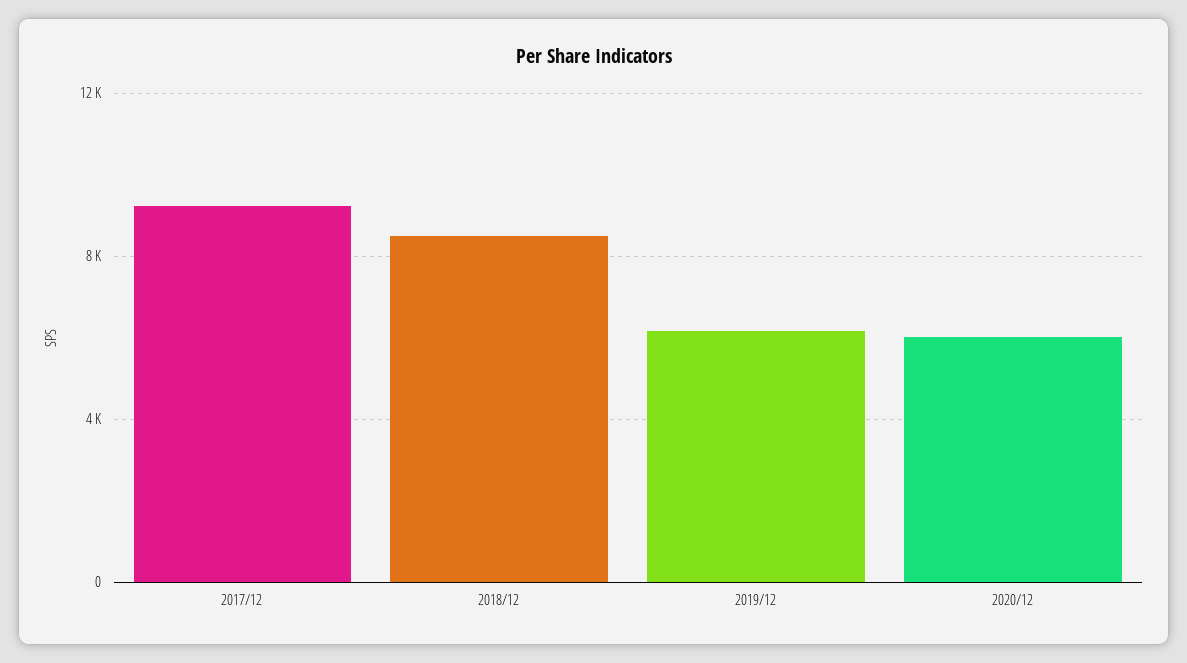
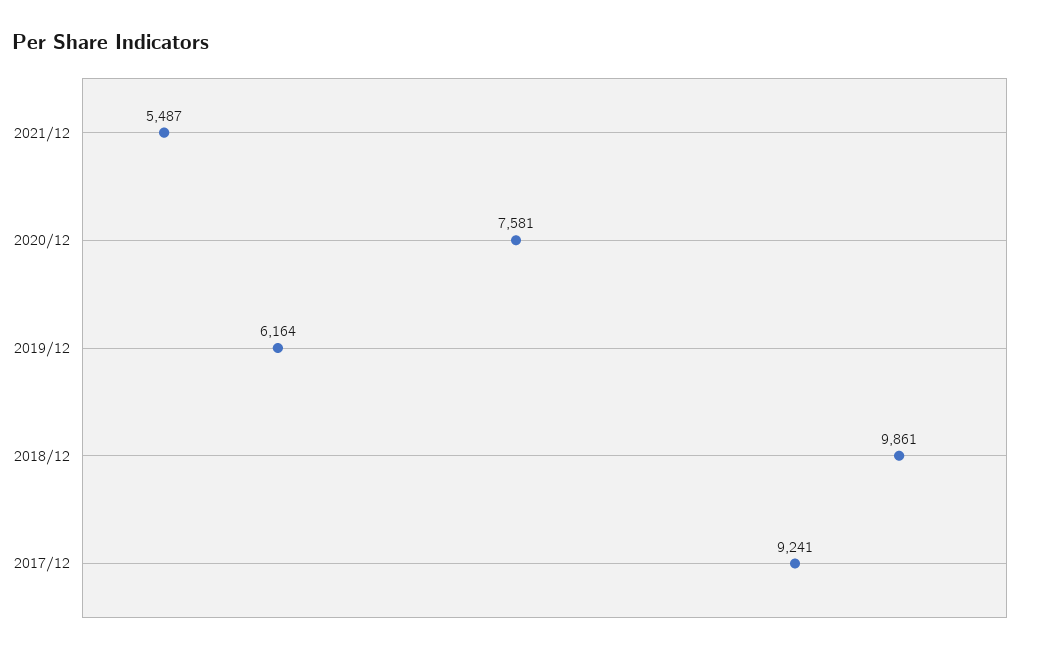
2018/12: 8500 -> 9861
2020/12: 6000 -> 7581
2021/12: none -> 5487

